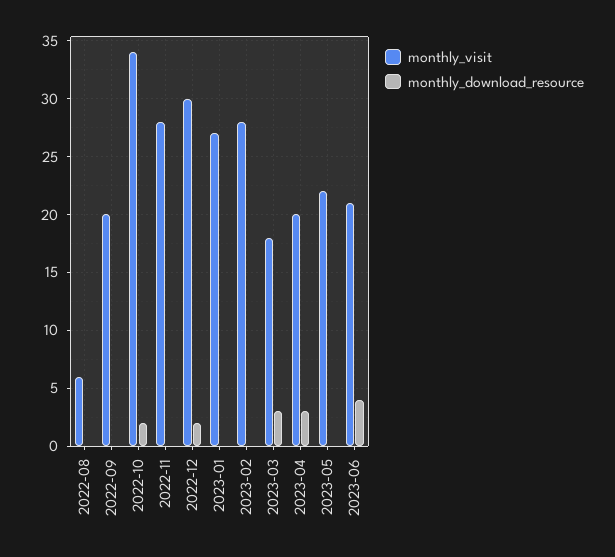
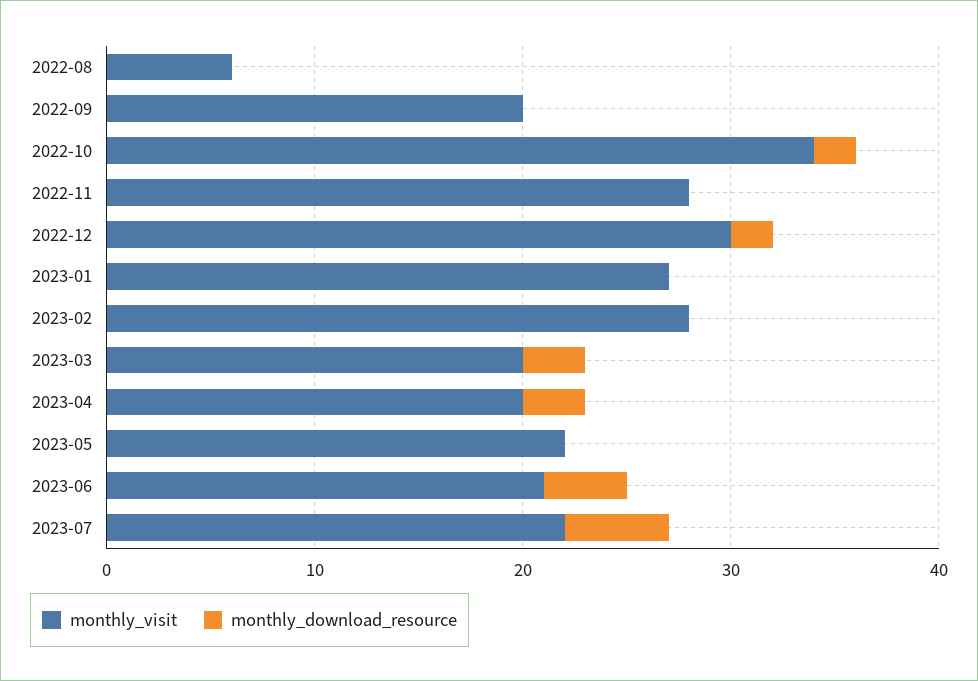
monthly_visit, 2023-03: 18 -> 20
monthly_visit, 2023-07: none -> 22
monthly_download_resource, 2023-07: none -> 5

